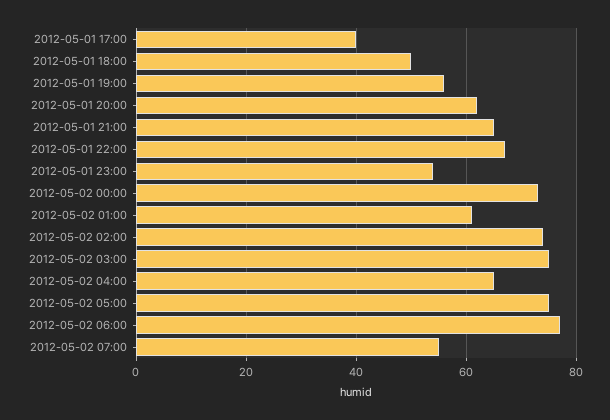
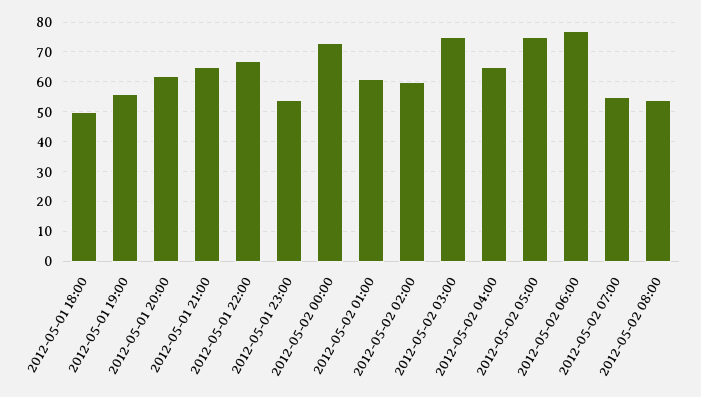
2012-05-01 17:00: 40 -> none
2012-05-02 02:00: 75 -> 60
2012-05-02 08:00: none -> 55

